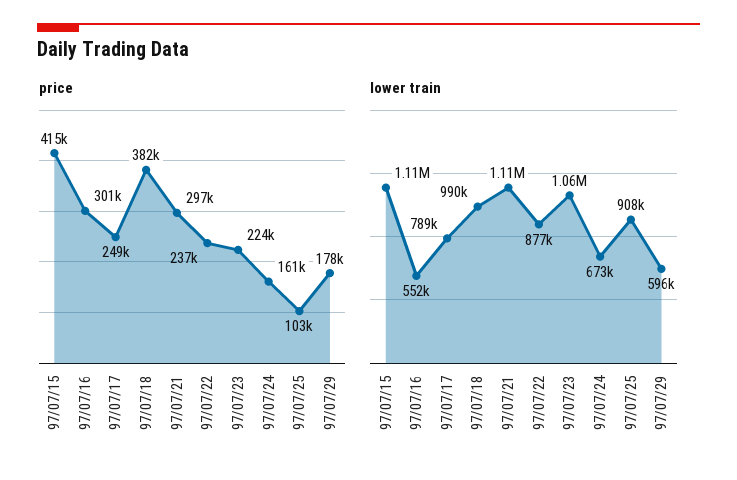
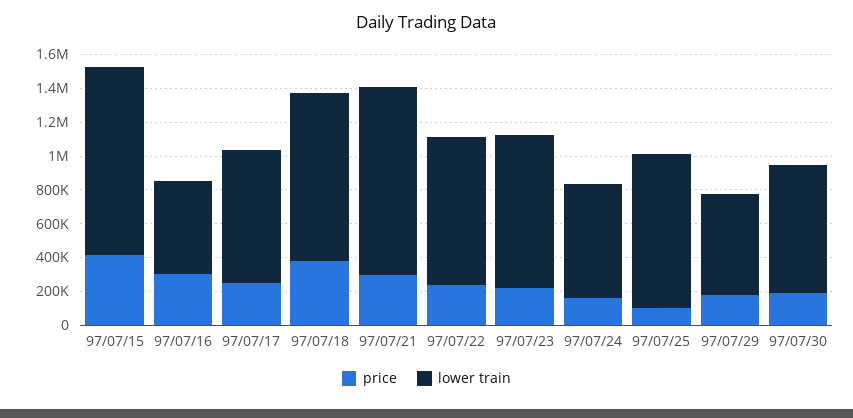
lower train, 97/07/23: 1060000 -> 900000
price, 97/07/30: none -> 200000
lower train, 97/07/30: none -> 750000

